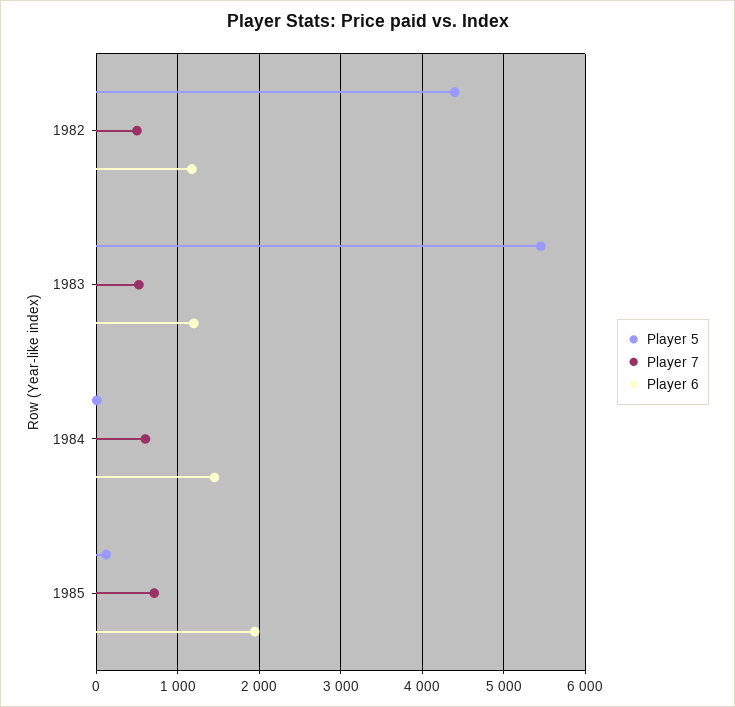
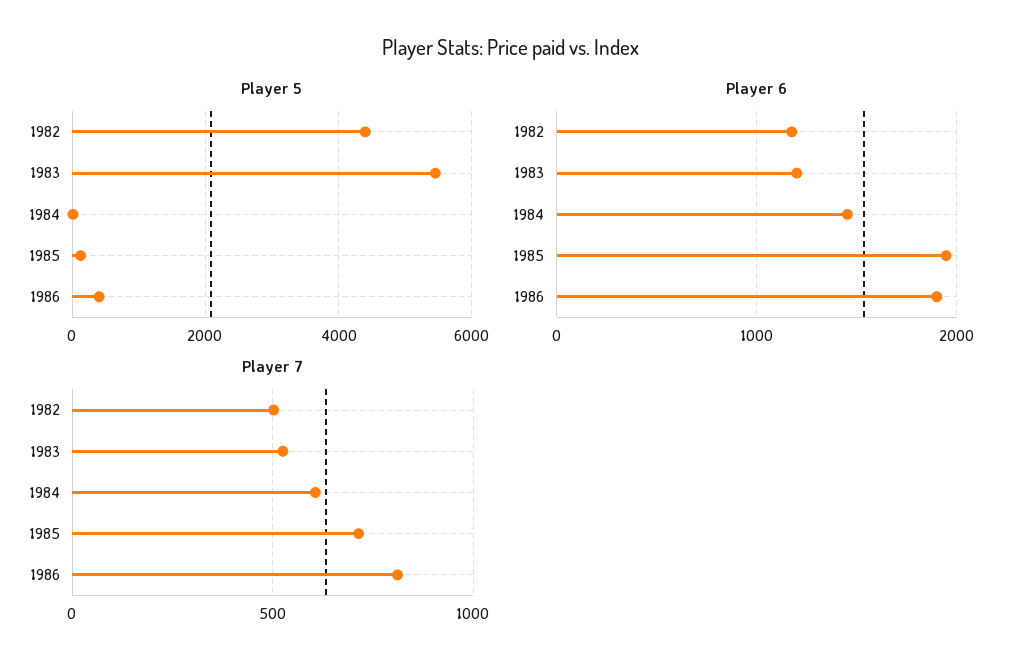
Player 5, 1986: none -> 400
Player 6, 1986: none -> 1900
Player 7, 1986: none -> 800

